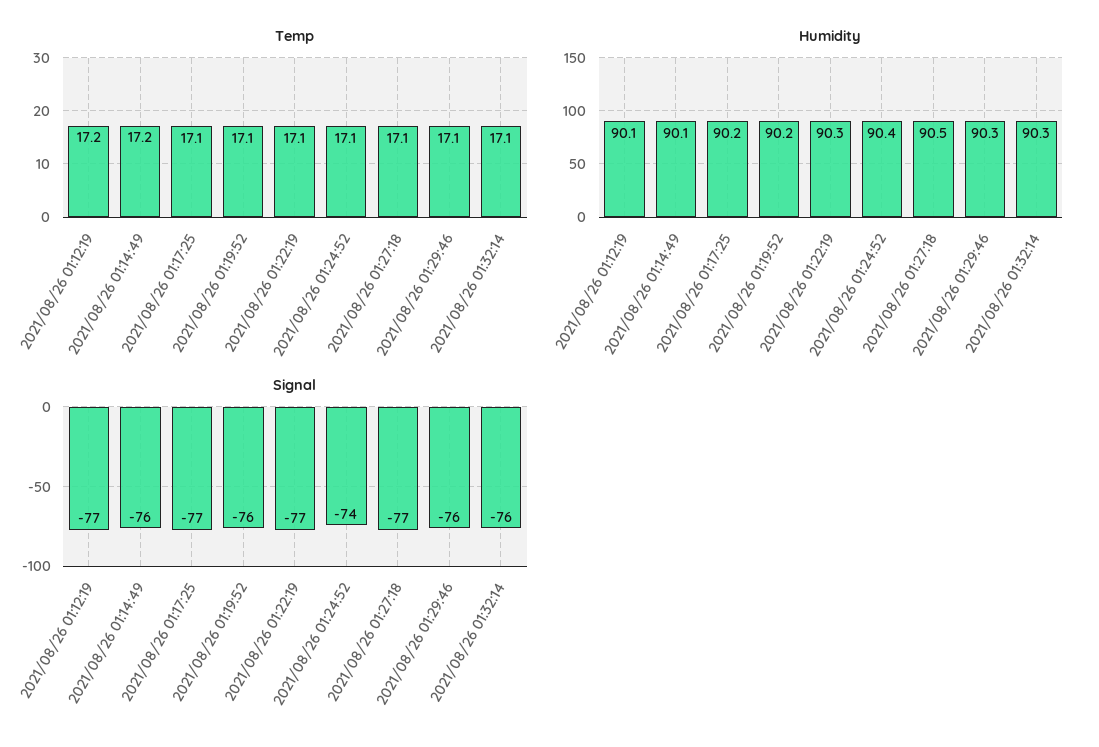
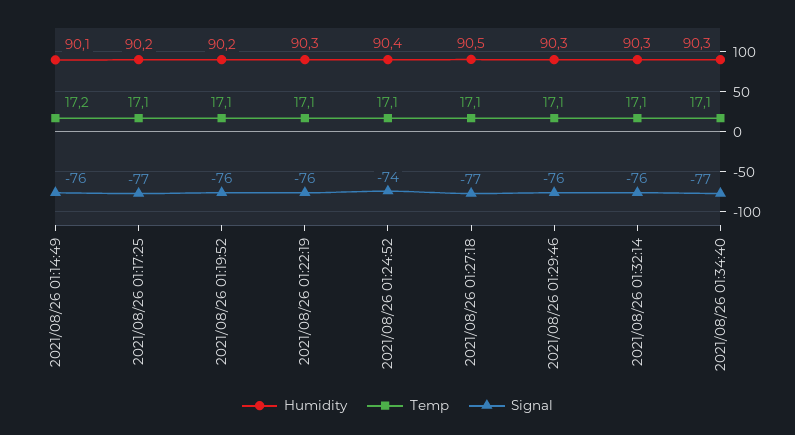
Temp, 2021/08/26 01:12:19: 17.2 -> none
Humidity, 2021/08/26 01:12:19: 90.1 -> none
Signal, 2021/08/26 01:12:19: -77 -> none
Signal, 2021/08/26 01:22:19: -77 -> -76
Humidity, 2021/08/26 01:34:40: none -> 90.3
Temp, 2021/08/26 01:34:40: none -> 17.1
Signal, 2021/08/26 01:34:40: none -> -77

